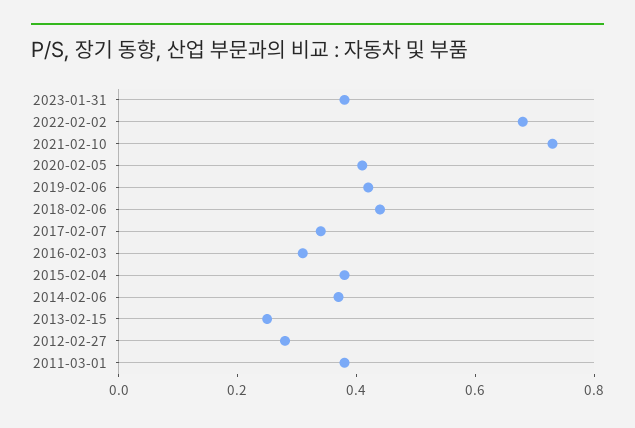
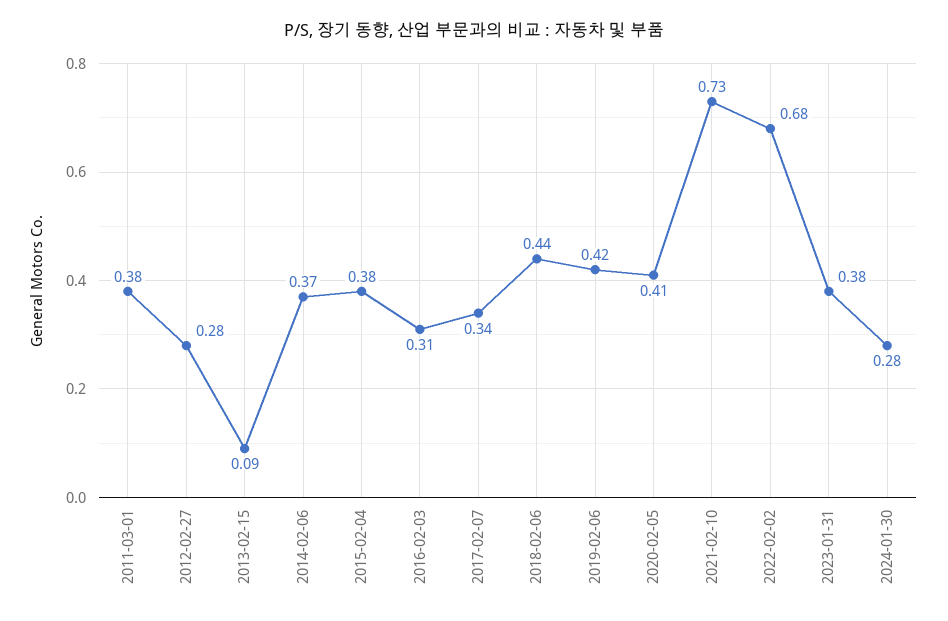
2013-02-15: 0.25 -> 0.09
2024-01-30: none -> 0.28

